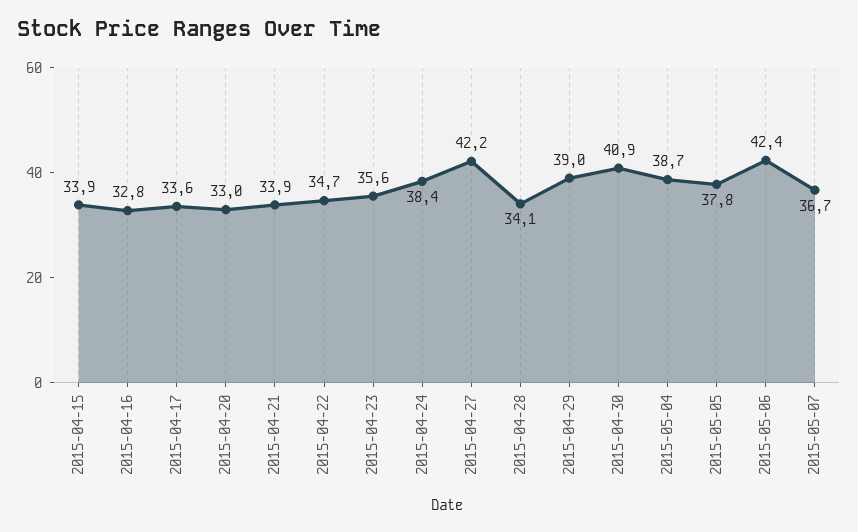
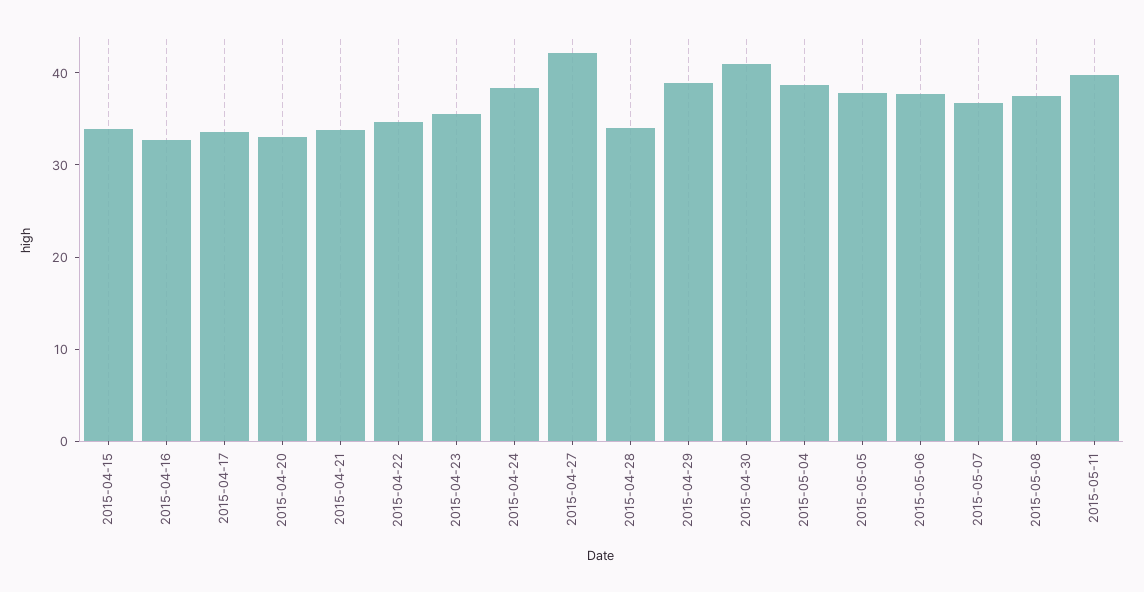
2015-05-06: 42.4 -> 38
2015-05-08: none -> 38
2015-05-11: none -> 40

